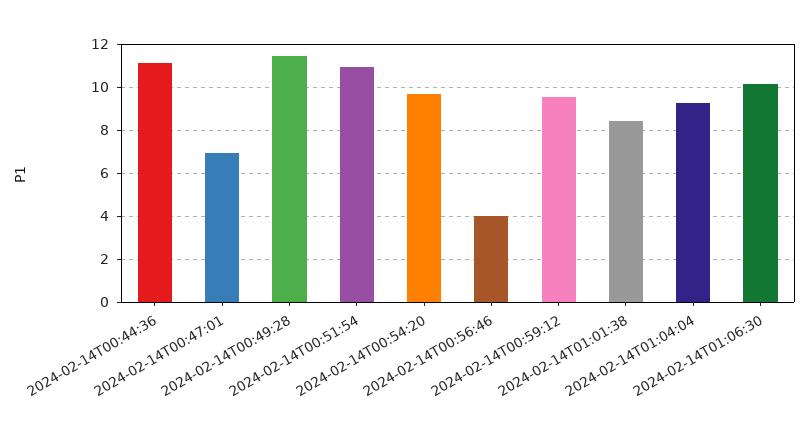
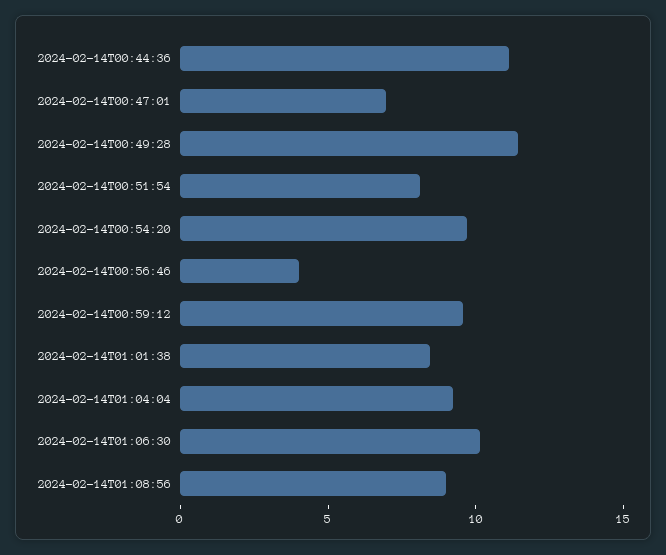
2024-02-14T00:51:54: 11 -> 8
2024-02-14T01:08:56: none -> 9

